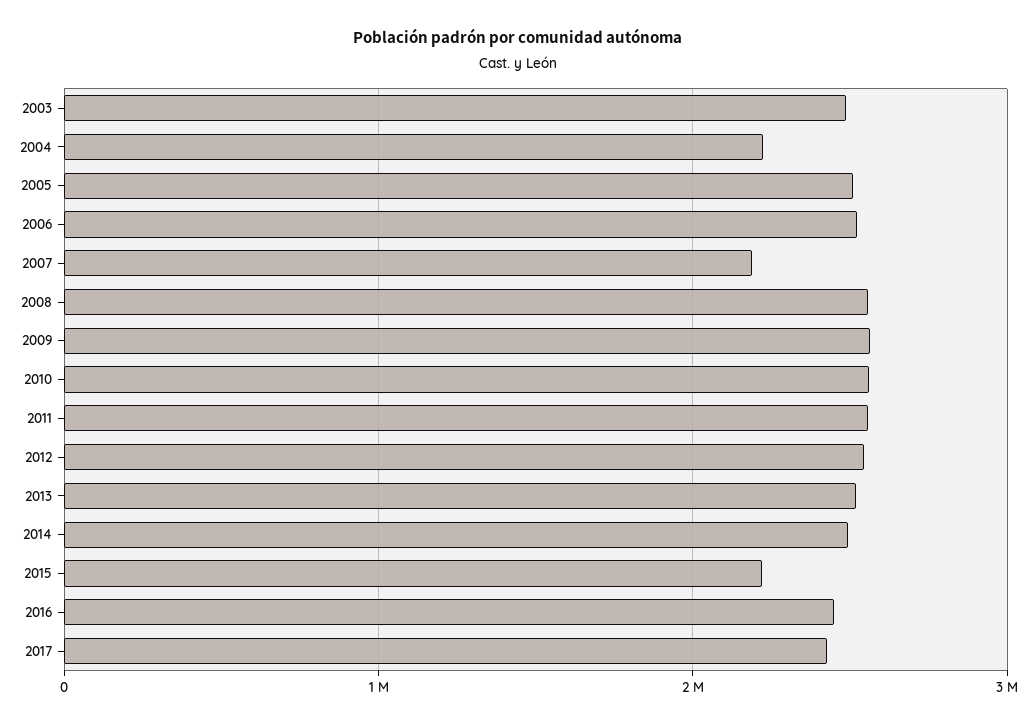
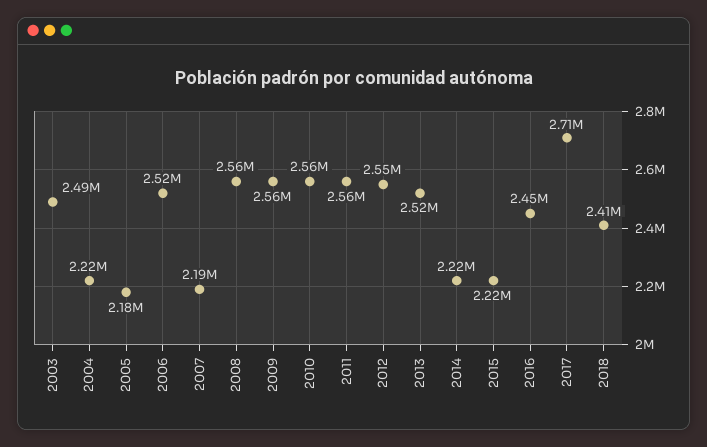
2005: 2500000 -> 2180000
2014: 2500000 -> 2220000
2017: 2400000 -> 2710000
2018: none -> 2410000

